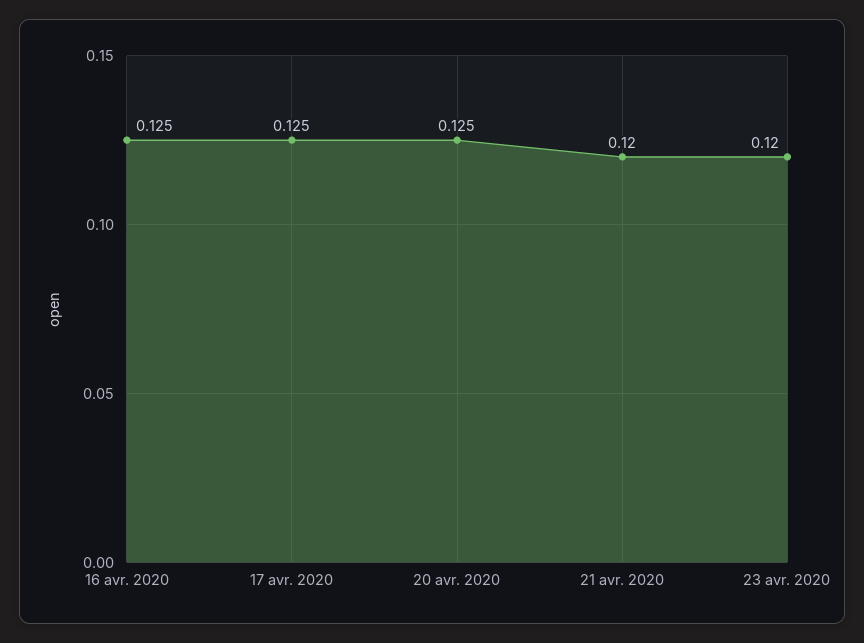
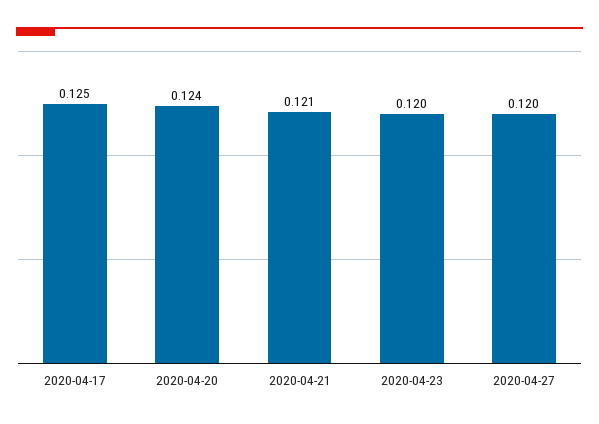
16 avr. 2020: 0.125 -> none
20 avr. 2020: 0.125 -> 0.124
21 avr. 2020: 0.12 -> 0.121
2020-04-27: none -> 0.12

